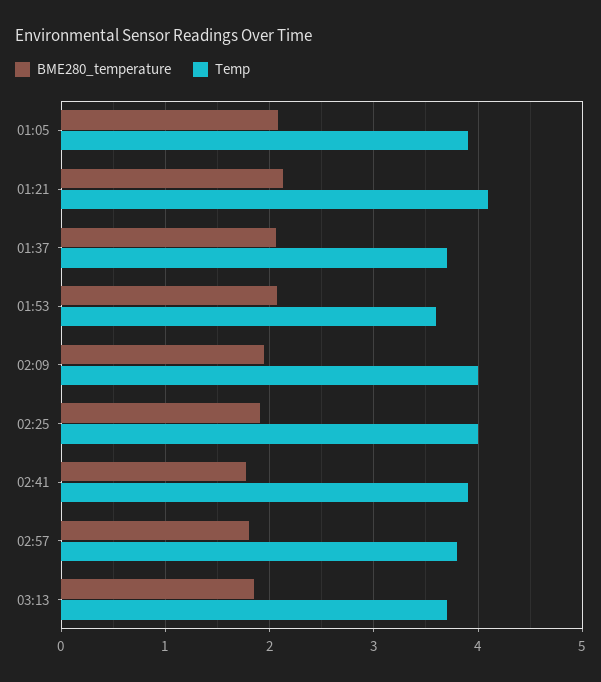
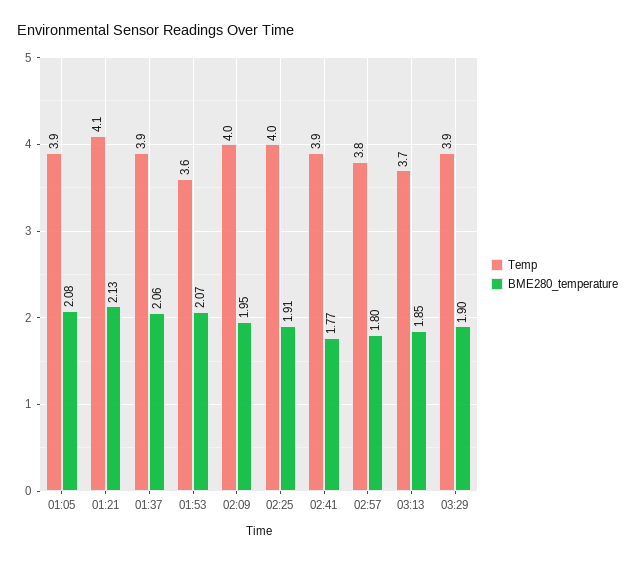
Temp, 01:37: 3.7 -> 3.9
Temp, 03:29: none -> 3.9
BME280_temperature, 03:29: none -> 1.9

